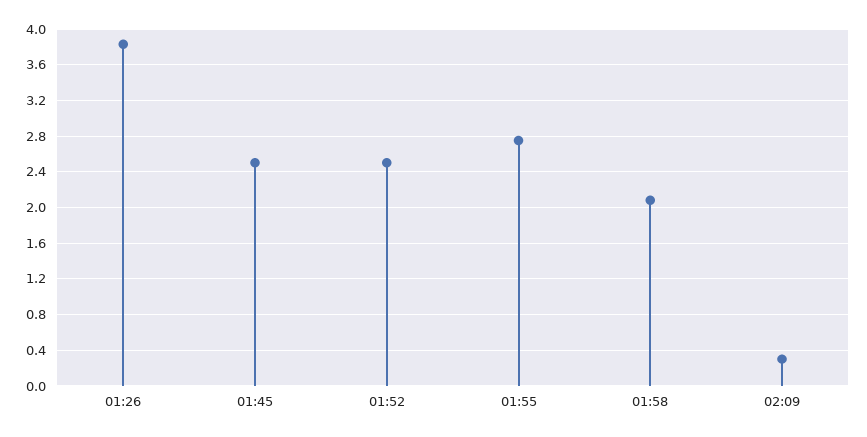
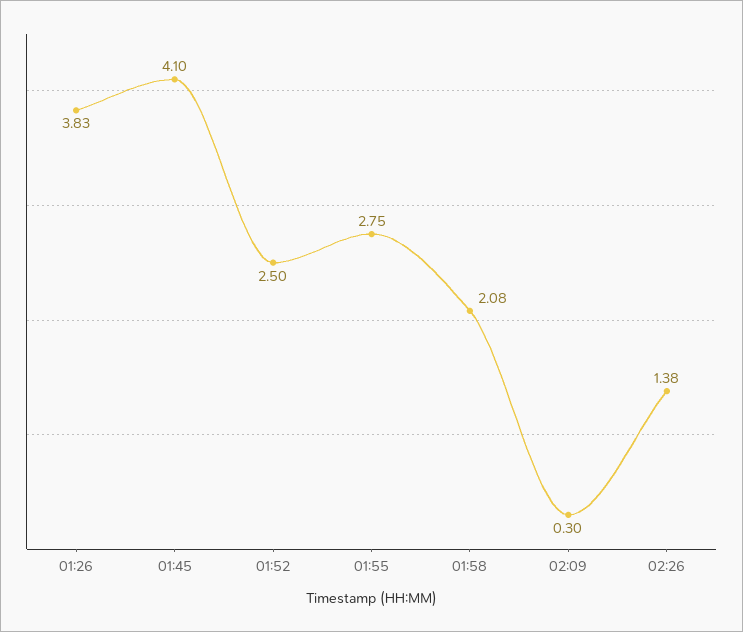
01:45: 2.5 -> 4.1
02:26: none -> 1.38

